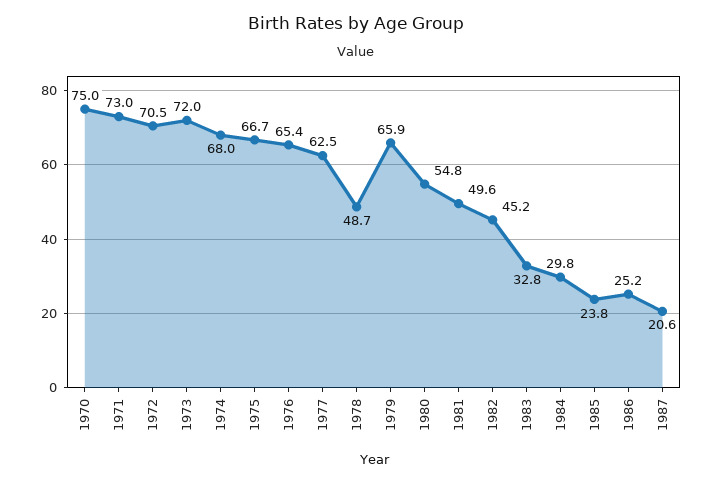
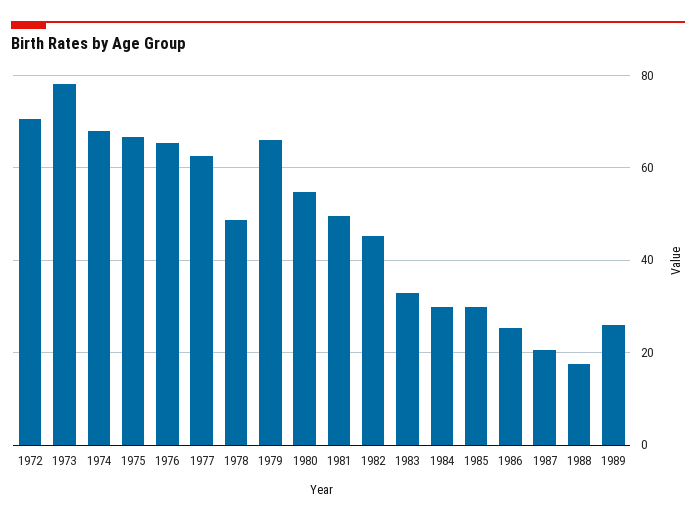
1970: 75 -> none
1971: 73 -> none
1973: 72 -> 78
1985: 23.8 -> 30
1988: none -> 18
1989: none -> 26

